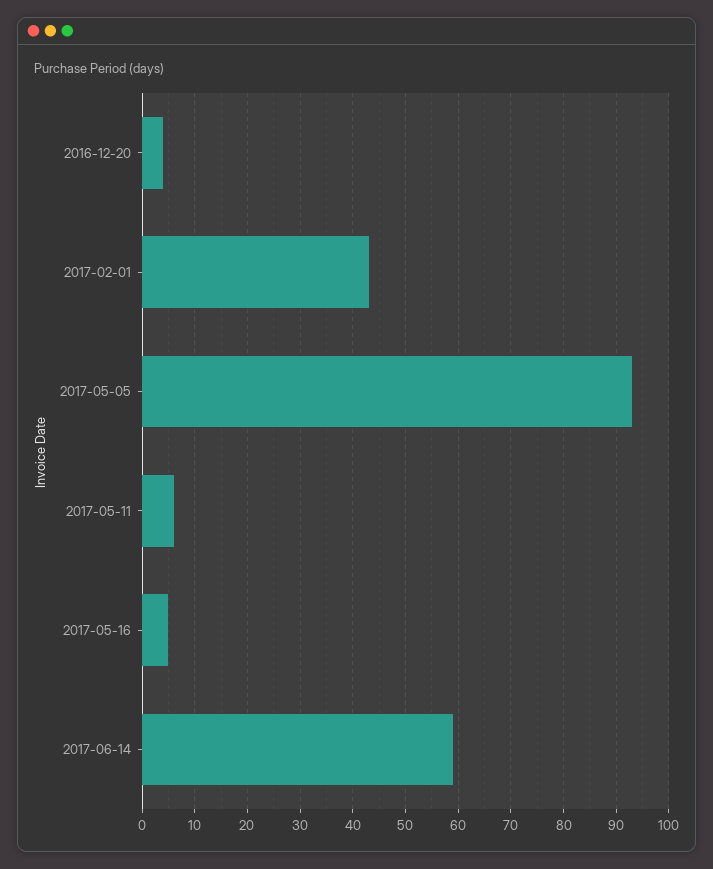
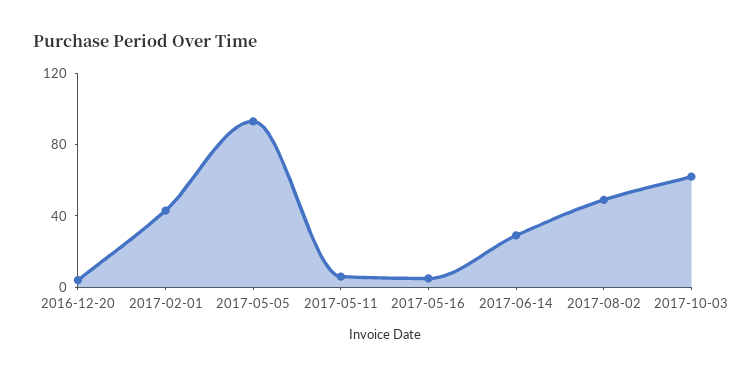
2017-06-14: 60 -> 30
2017-08-02: none -> 50
2017-10-03: none -> 60

